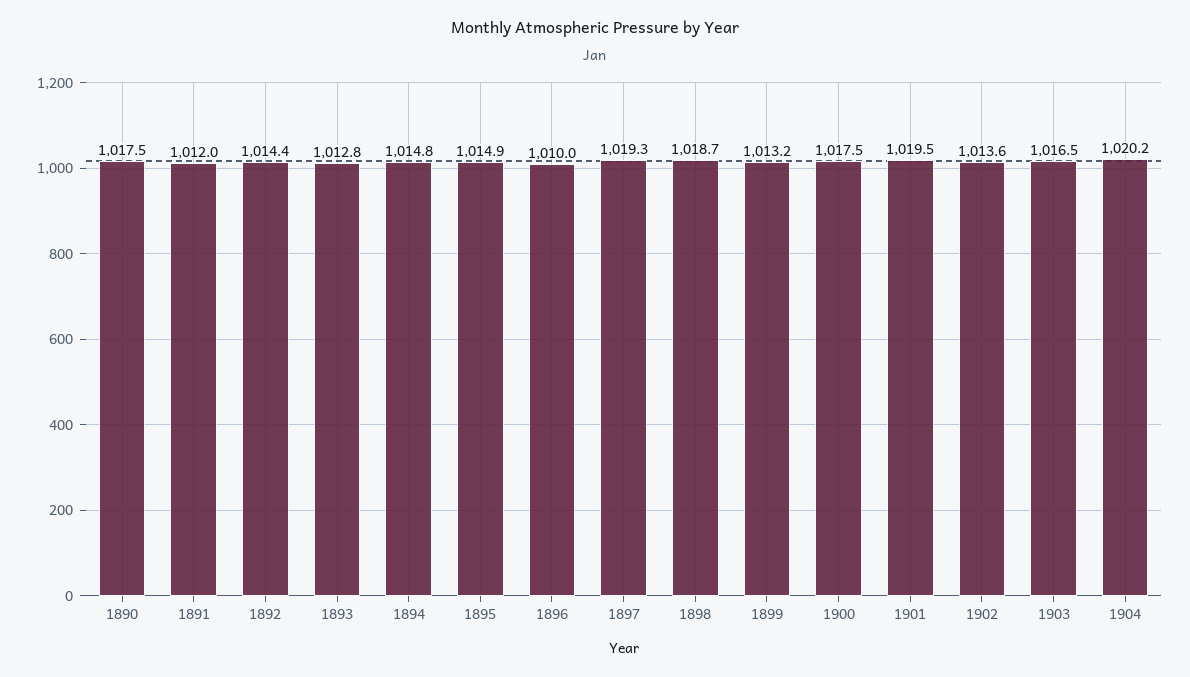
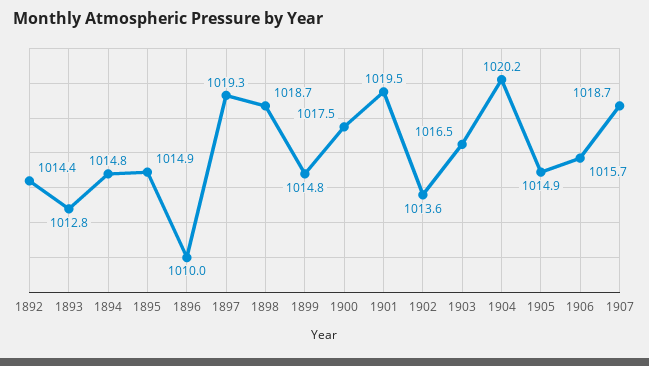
1890: 1017.5 -> none
1891: 1012 -> none
1899: 1013.2 -> 1014.8
1905: none -> 1014.9
1906: none -> 1015.7
1907: none -> 1018.7

